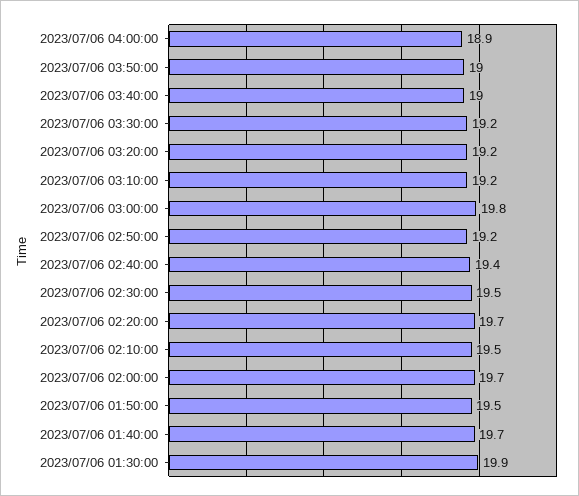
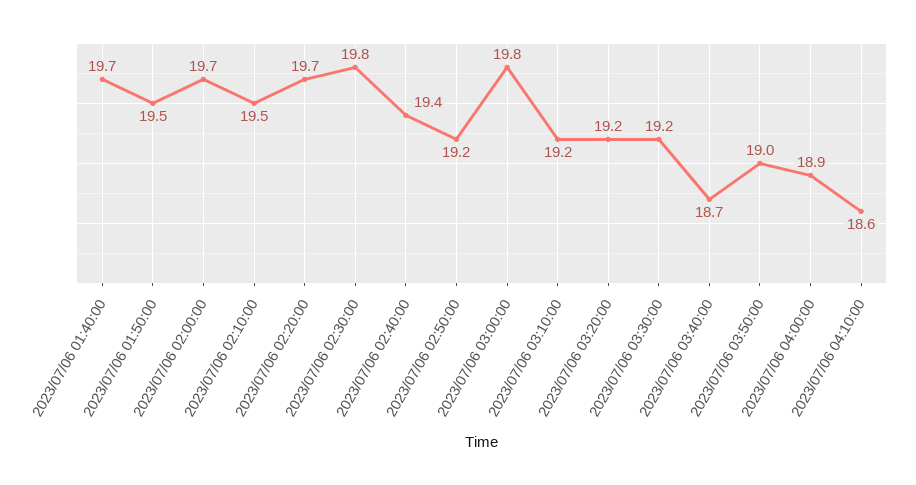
2023/07/06 03:40:00: 19 -> 18.7
2023/07/06 02:30:00: 19.5 -> 19.8
2023/07/06 01:30:00: 19.9 -> none
2023/07/06 04:10:00: none -> 18.6

